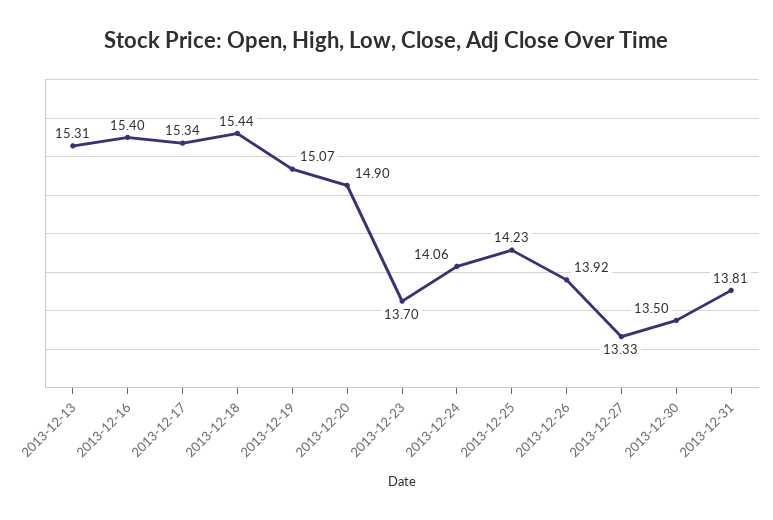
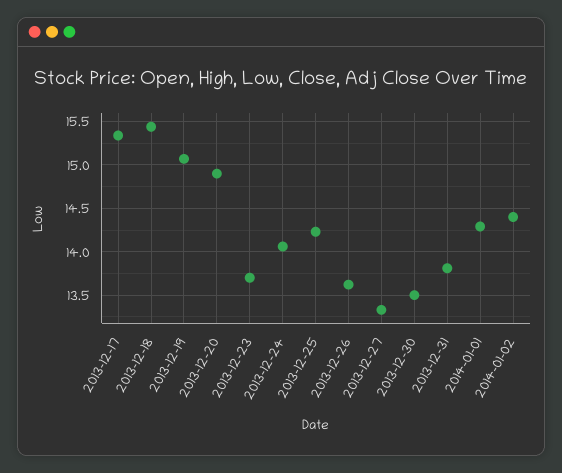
2013-12-13: 15.31 -> none
2013-12-16: 15.4 -> none
2013-12-26: 13.92 -> 13.6
2014-01-01: none -> 14.3
2014-01-02: none -> 14.4

